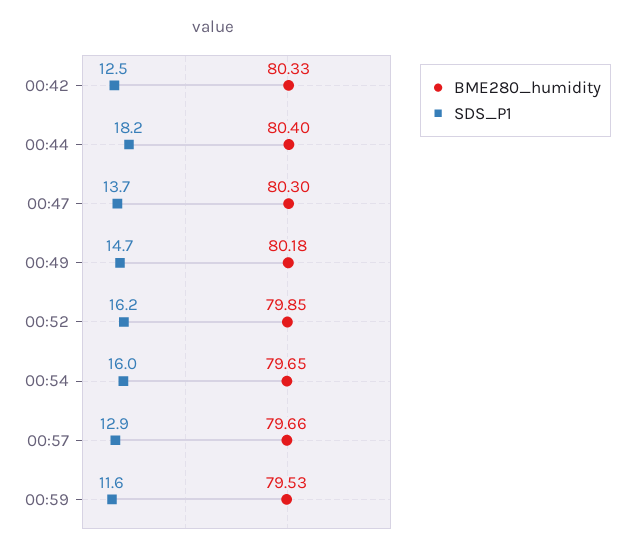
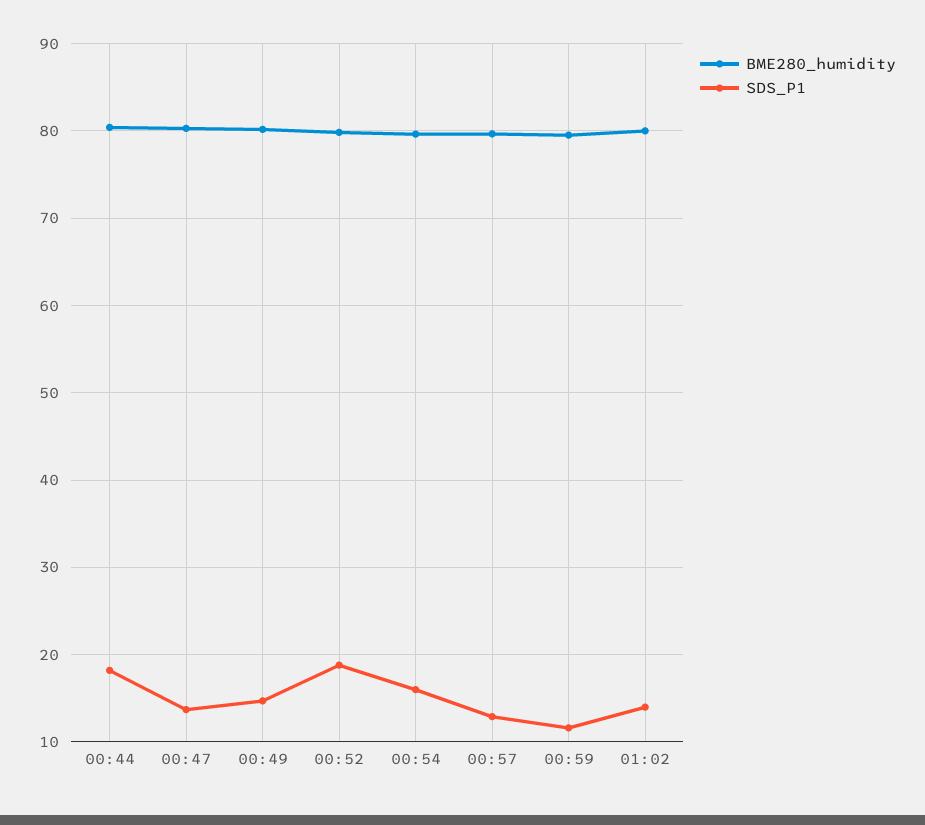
BME280_humidity, 00:42: 80.33 -> none
SDS_P1, 00:42: 12.5 -> none
SDS_P1, 00:52: 16.2 -> 19
BME280_humidity, 01:02: none -> 80
SDS_P1, 01:02: none -> 14

